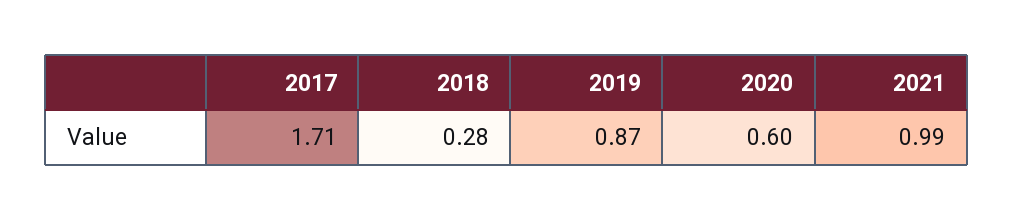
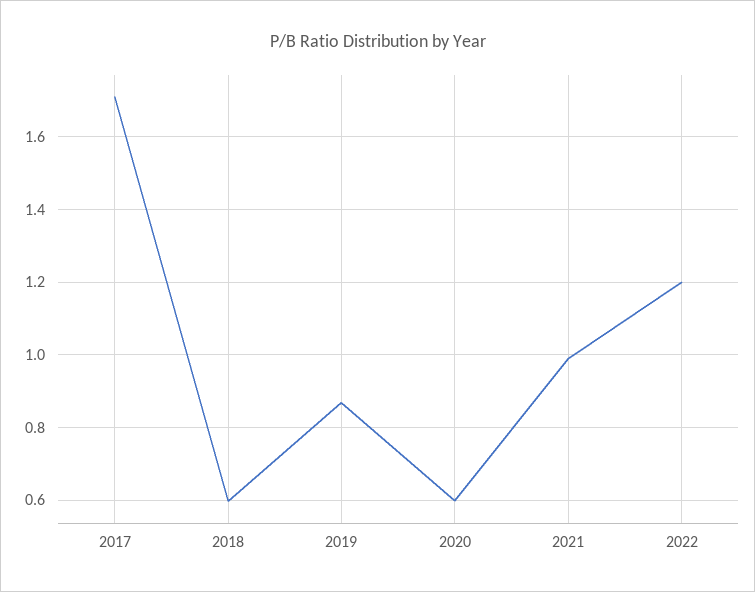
2018: 0.28 -> 0.6
2022: none -> 1.2

